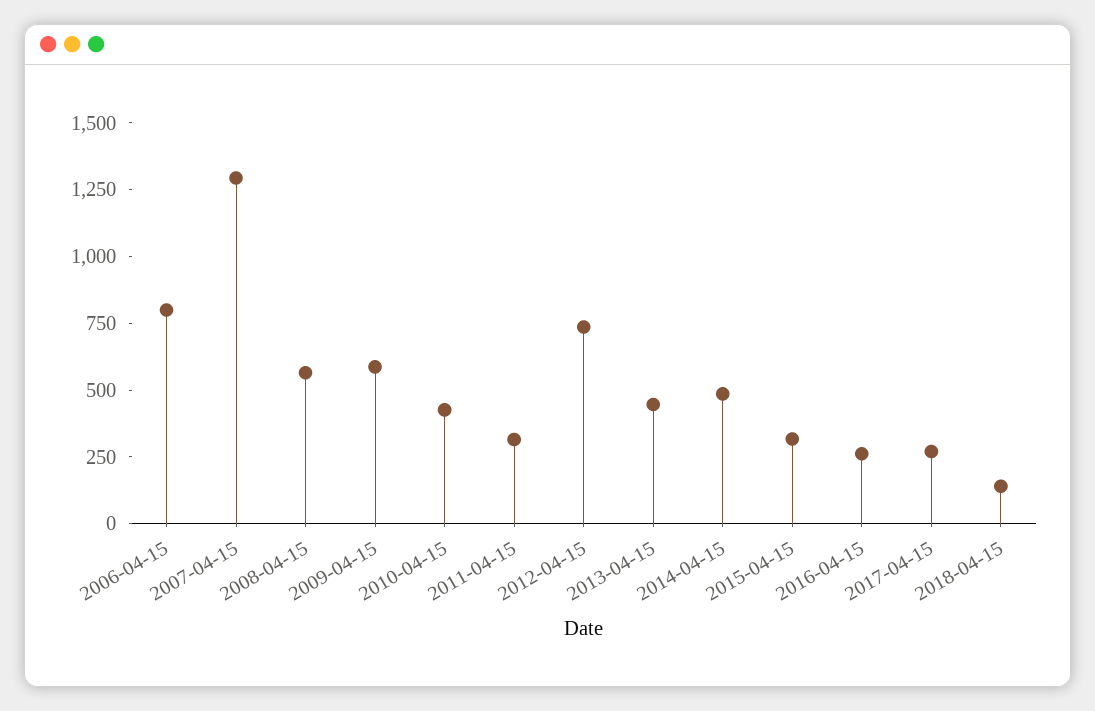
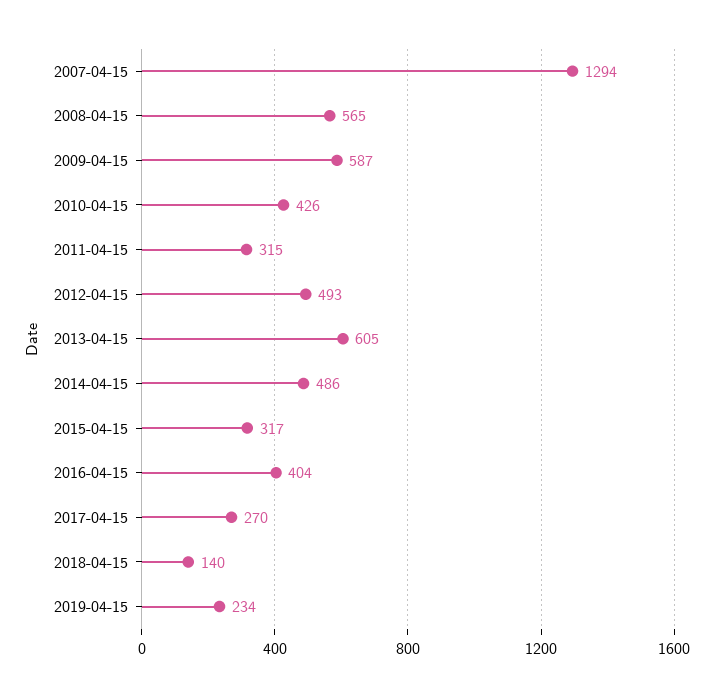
2006-04-15: 800 -> none
2012-04-15: 750 -> 493
2013-04-15: 450 -> 605
2016-04-15: 250 -> 404
2019-04-15: none -> 234

